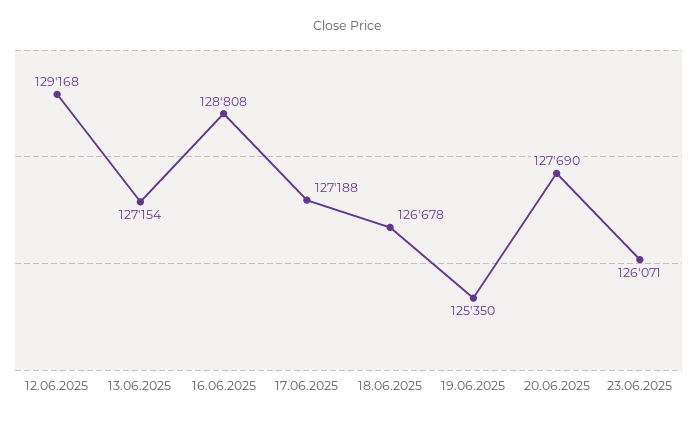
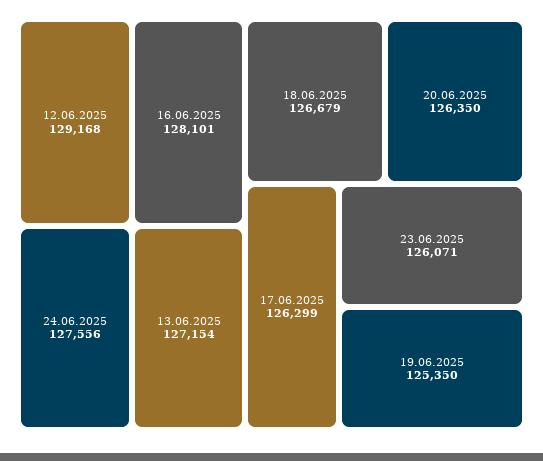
16.06.2025: 128808 -> 128101
17.06.2025: 127188 -> 126299
18.06.2025: 126678 -> 126679
20.06.2025: 127690 -> 126350
24.06.2025: none -> 127556

